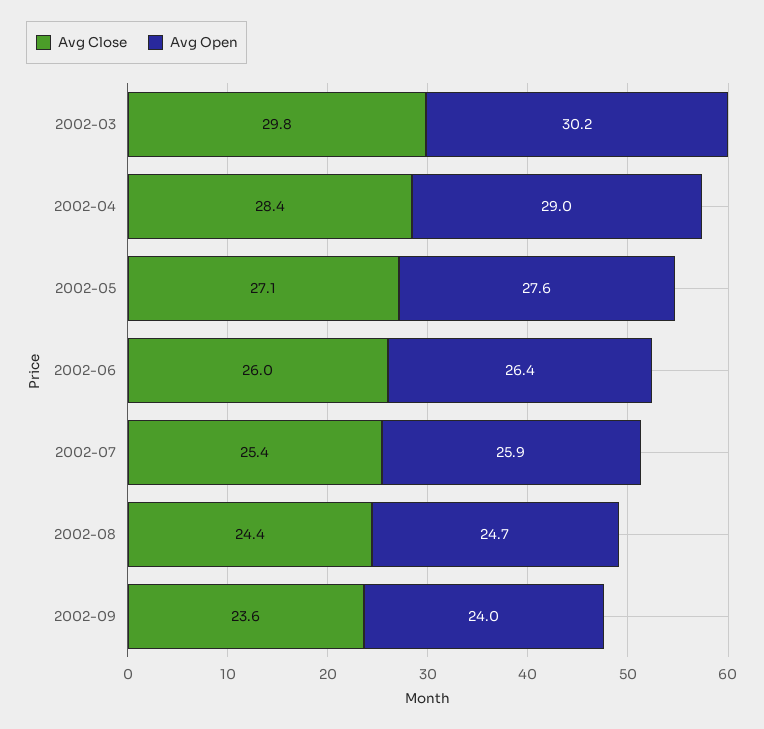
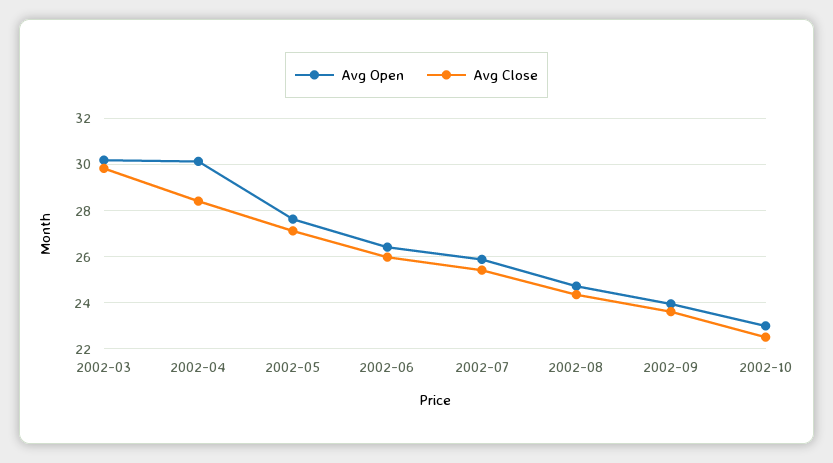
Avg Open, 2002-04: 29 -> 30
Avg Open, 2002-10: none -> 23
Avg Close, 2002-10: none -> 22.5

